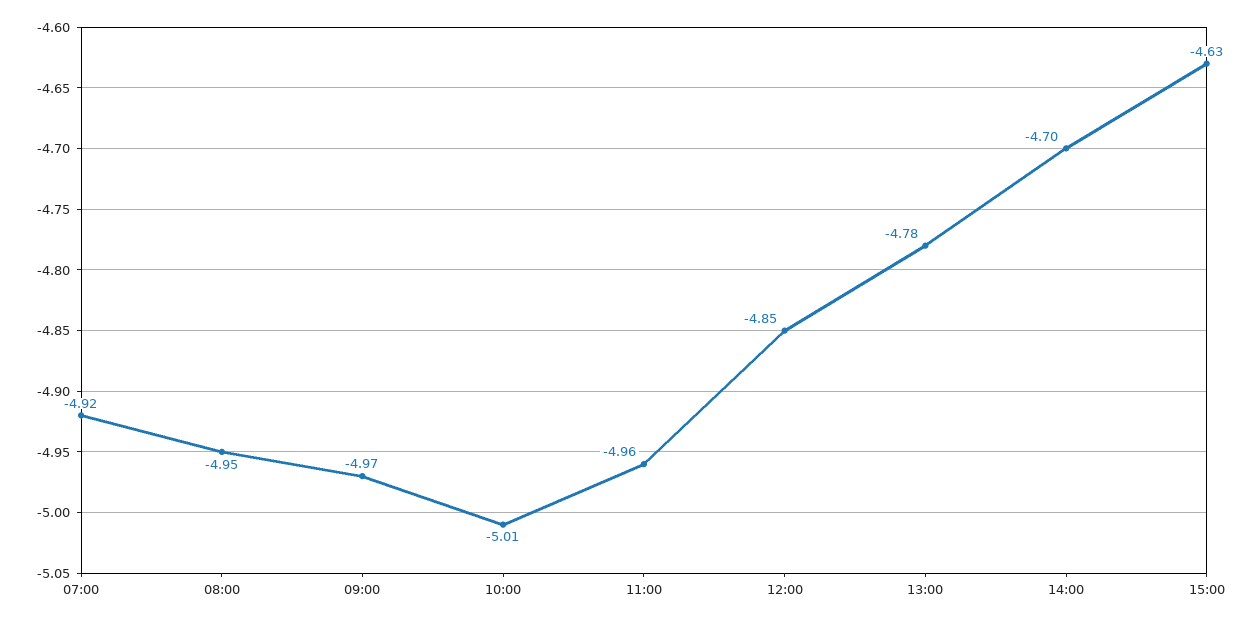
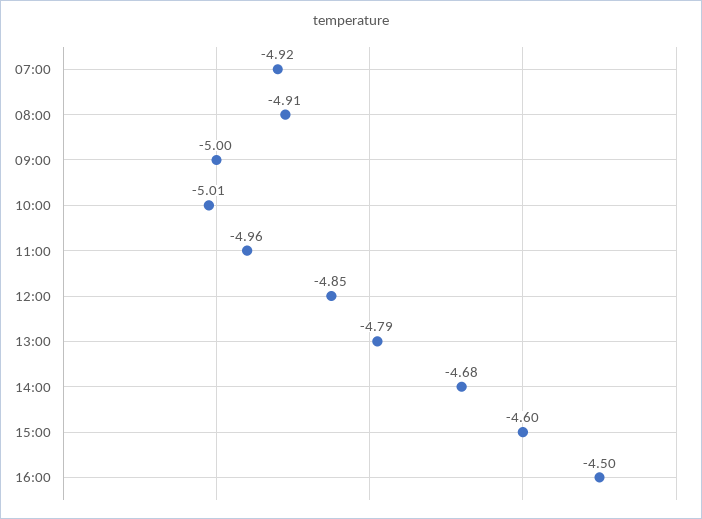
08:00: -4.95 -> -4.91
09:00: -4.97 -> -5
13:00: -4.78 -> -4.79
14:00: -4.7 -> -4.68
15:00: -4.63 -> -4.6
16:00: none -> -4.5

